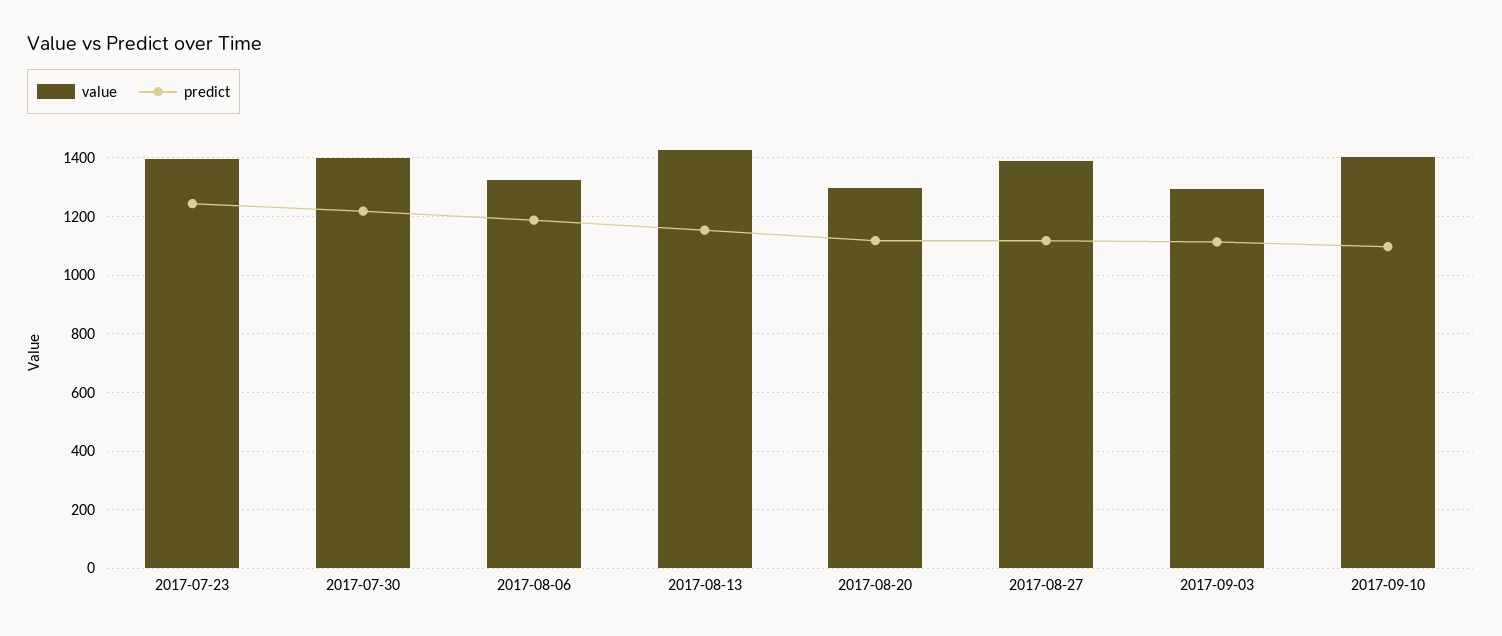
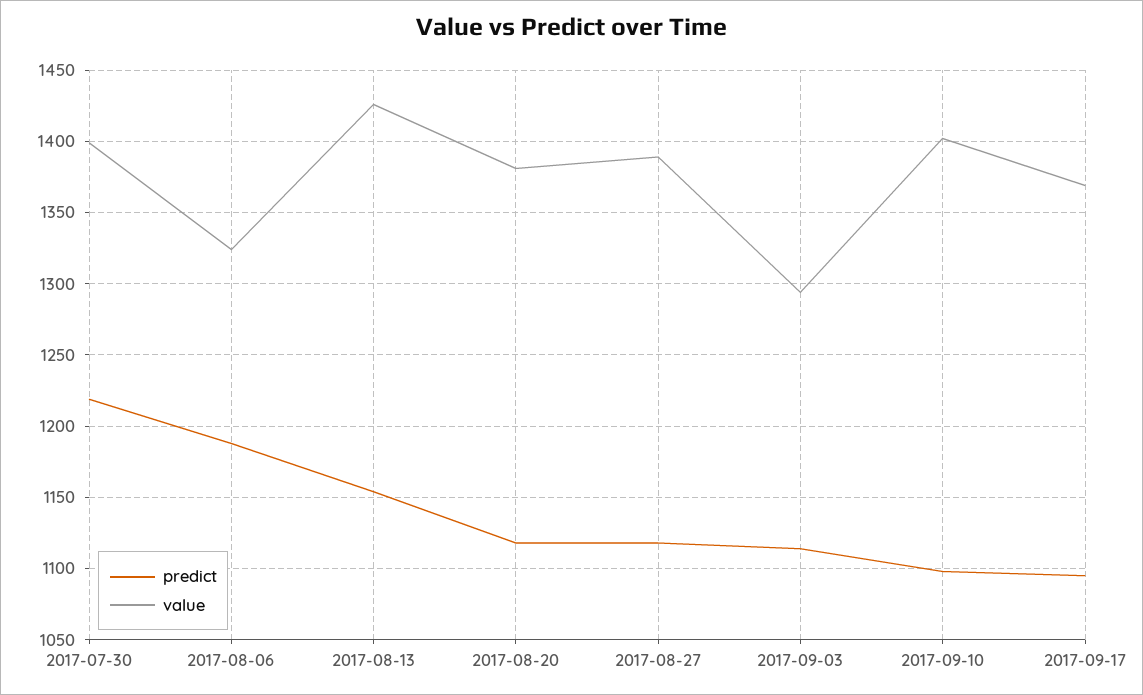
value, 2017-07-23: 1400 -> none
predict, 2017-07-23: 1250 -> none
value, 2017-08-20: 1300 -> 1380
predict, 2017-09-17: none -> 1095
value, 2017-09-17: none -> 1370

